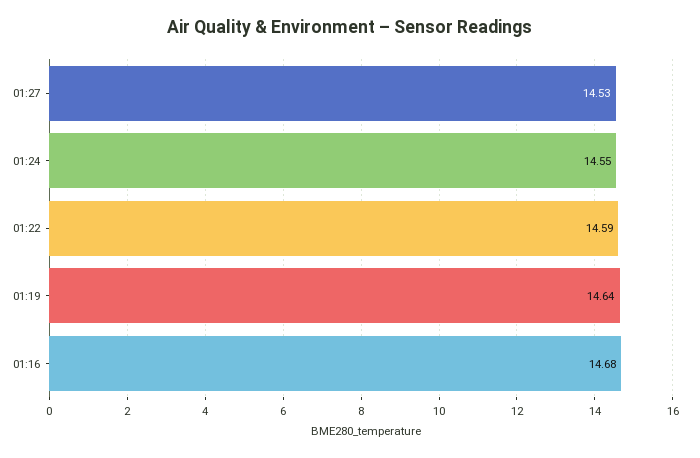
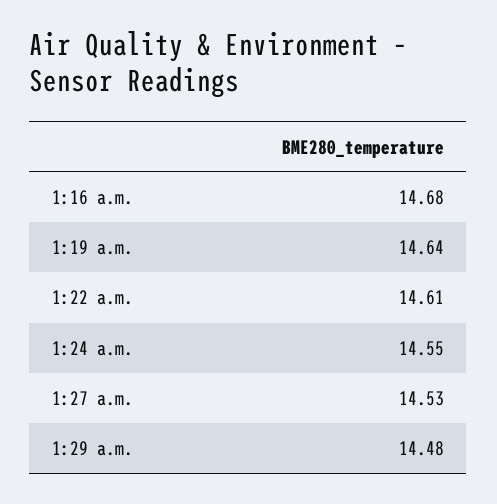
01:22: 14.59 -> 14.61
1:29 a.m.: none -> 14.48

